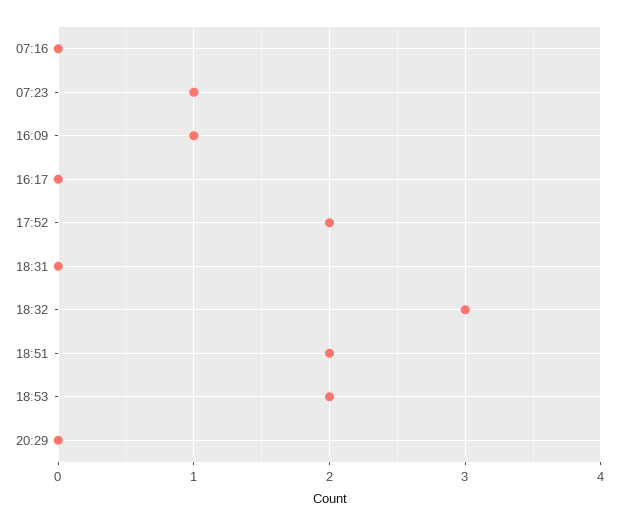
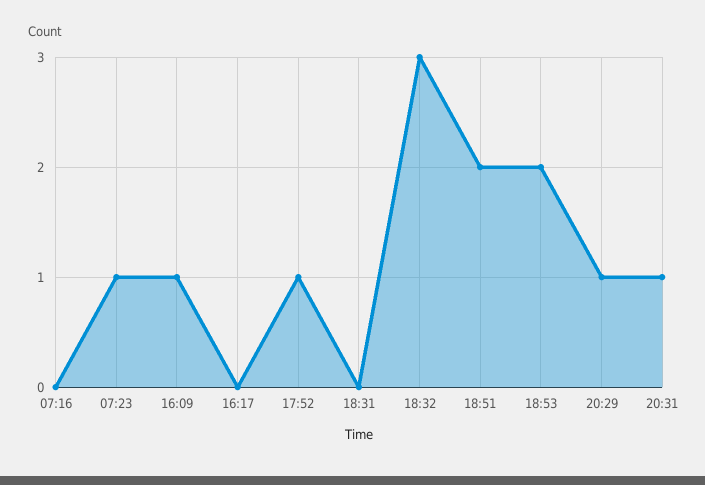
17:52: 2 -> 1
20:29: 0 -> 1
20:31: none -> 1

